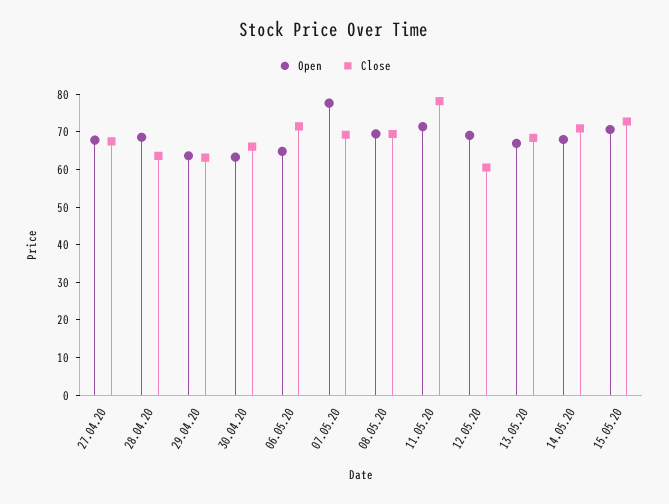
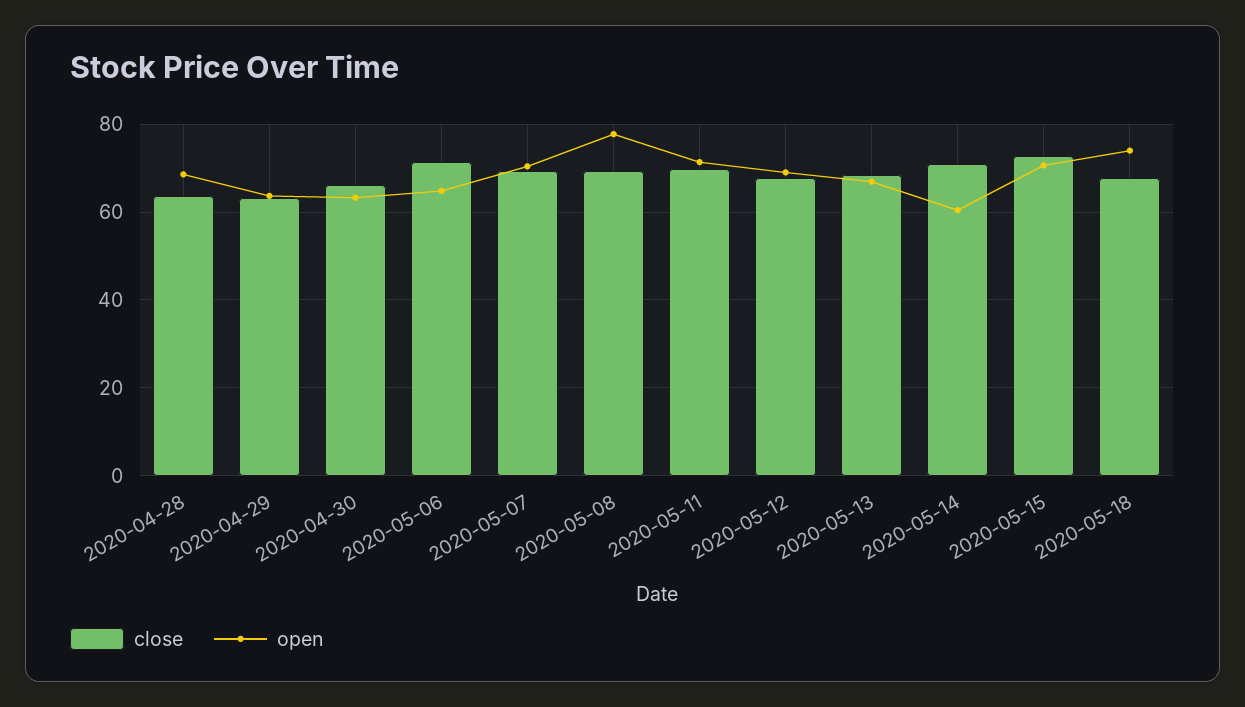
Open, 27.04.20: 67.5 -> none
Close, 27.04.20: 67.5 -> none
Open, 07.05.20: 77.5 -> 70
Open, 08.05.20: 70 -> 78
Close, 11.05.20: 77.5 -> 70
Close, 12.05.20: 60 -> 68
Open, 14.05.20: 67.5 -> 60
Close, 2020-05-18: none -> 68
Open, 2020-05-18: none -> 74

